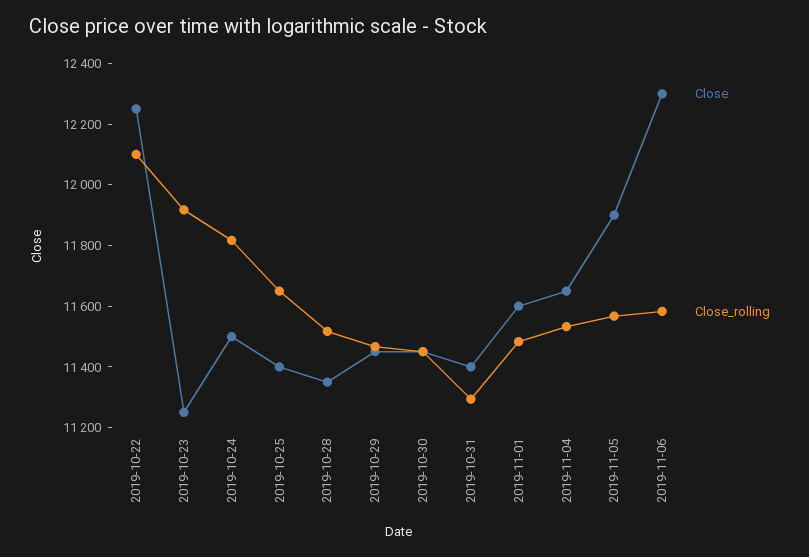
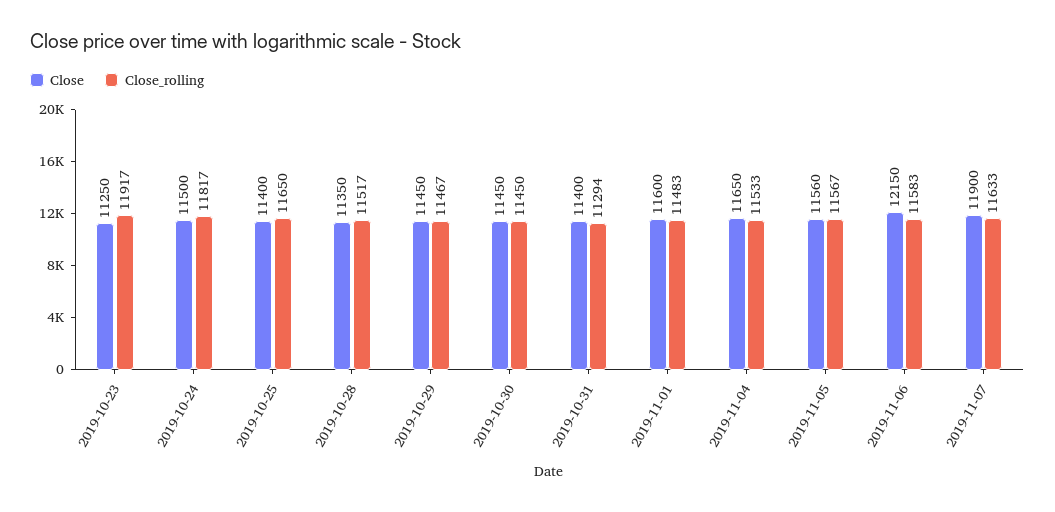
Close, 2019-10-22: 12250 -> none
Close_rolling, 2019-10-22: 12100 -> none
Close, 2019-11-05: 11900 -> 11560
Close, 2019-11-06: 12300 -> 12150
Close, 2019-11-07: none -> 11900
Close_rolling, 2019-11-07: none -> 11633

